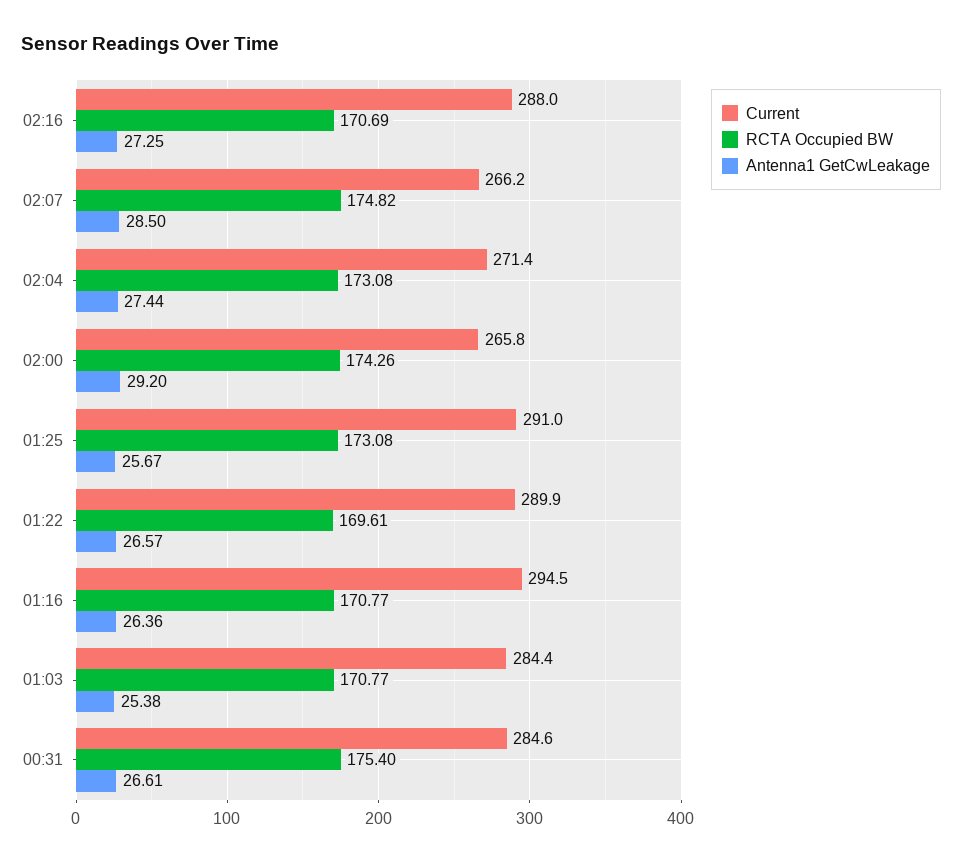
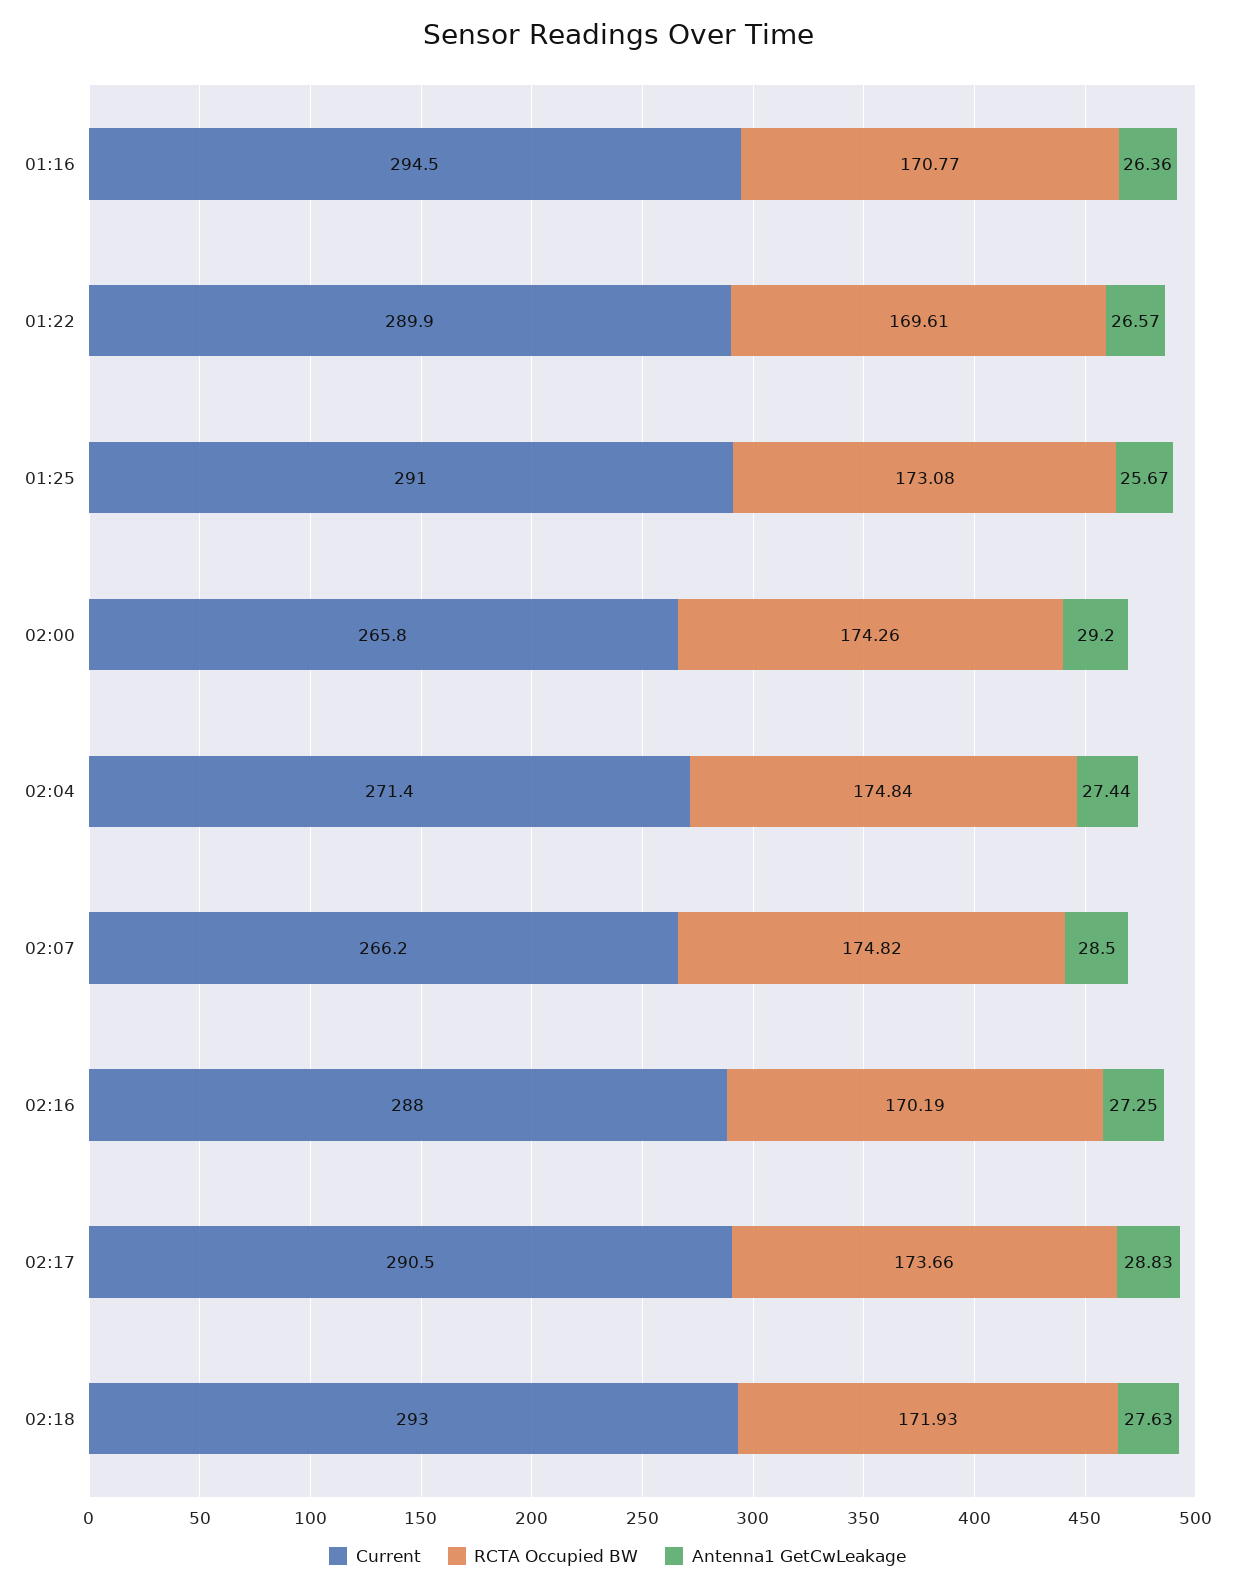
RCTA Occupied BW, 02:16: 170.69 -> 170.19
RCTA Occupied BW, 02:04: 173.08 -> 174.84
Current, 01:03: 284.4 -> none
RCTA Occupied BW, 01:03: 170.77 -> none
Antenna1 GetCwLeakage, 01:03: 25.38 -> none
Current, 00:31: 284.6 -> none
RCTA Occupied BW, 00:31: 175.4 -> none
Antenna1 GetCwLeakage, 00:31: 26.61 -> none
Current, 02:17: none -> 290.5
RCTA Occupied BW, 02:17: none -> 173.66
Antenna1 GetCwLeakage, 02:17: none -> 28.83
Current, 02:18: none -> 293
RCTA Occupied BW, 02:18: none -> 171.93
Antenna1 GetCwLeakage, 02:18: none -> 27.63

